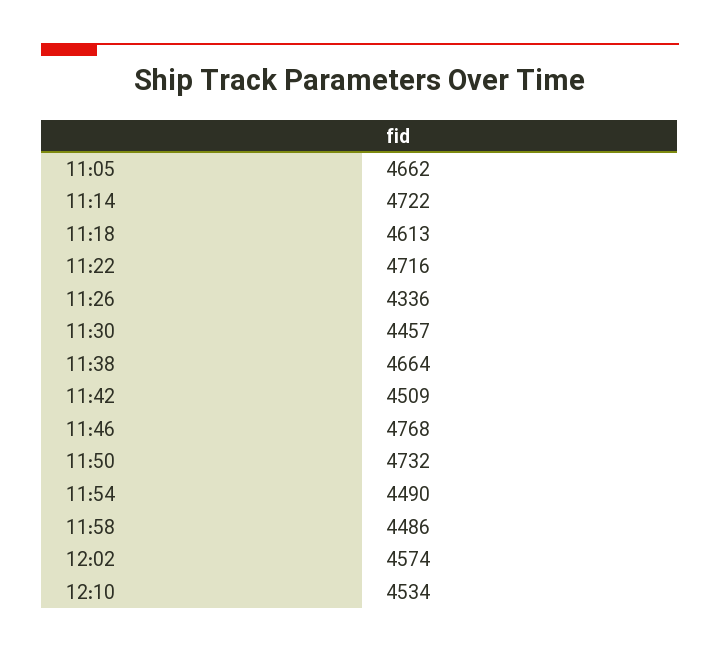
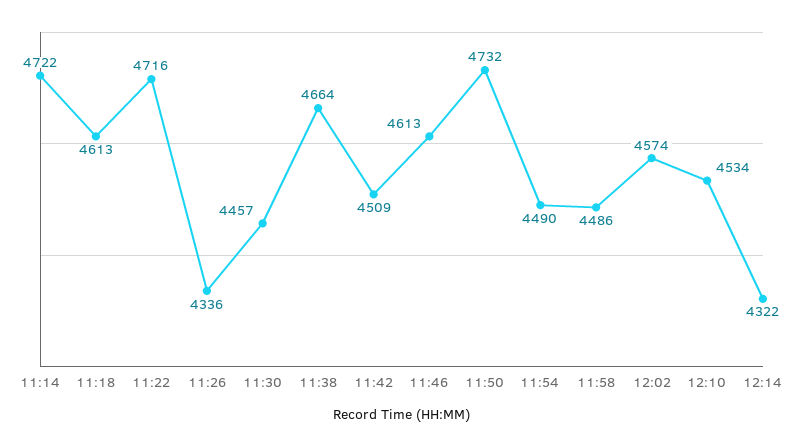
11:05: 4662 -> none
11:46: 4768 -> 4613
12:14: none -> 4322

